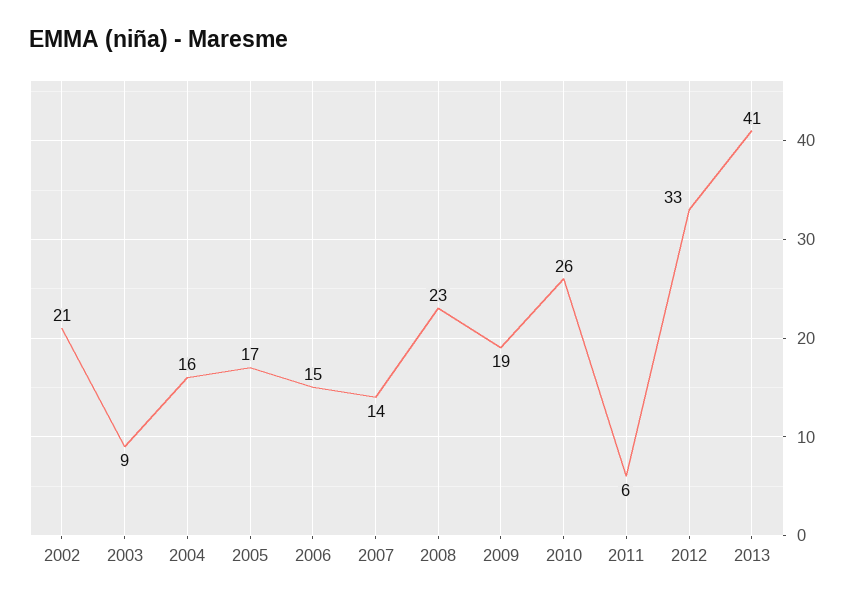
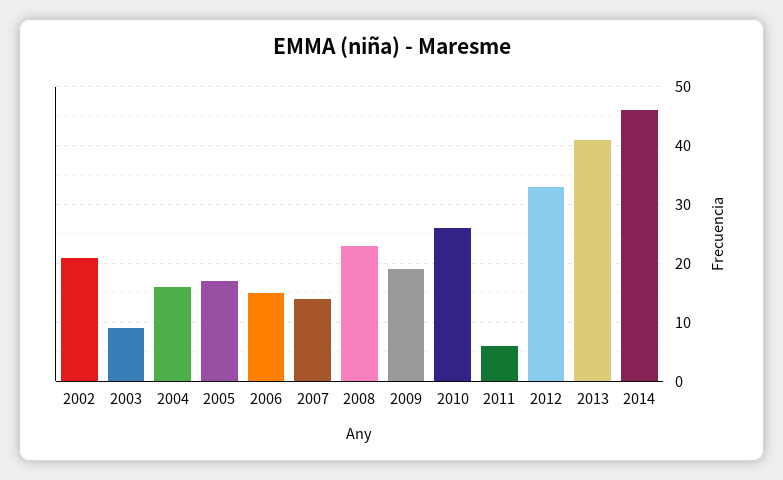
2014: none -> 45

